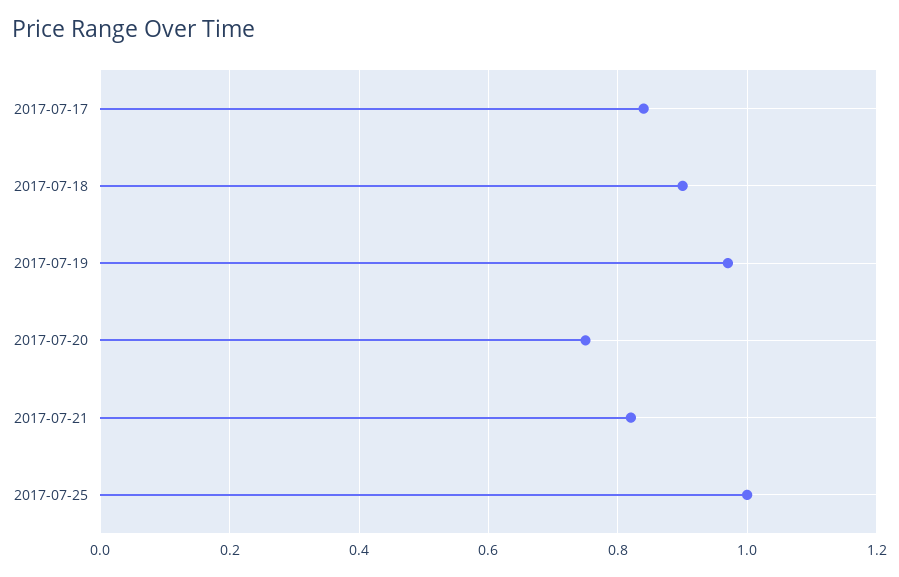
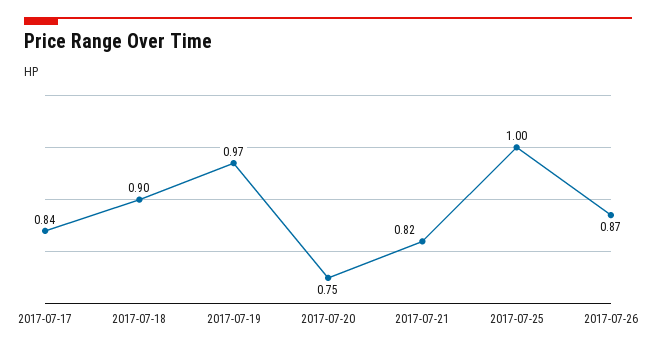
2017-07-26: none -> 0.87

